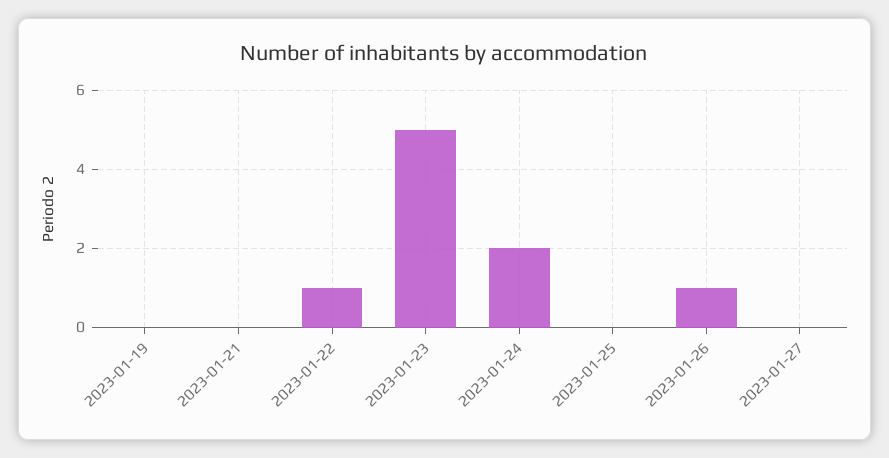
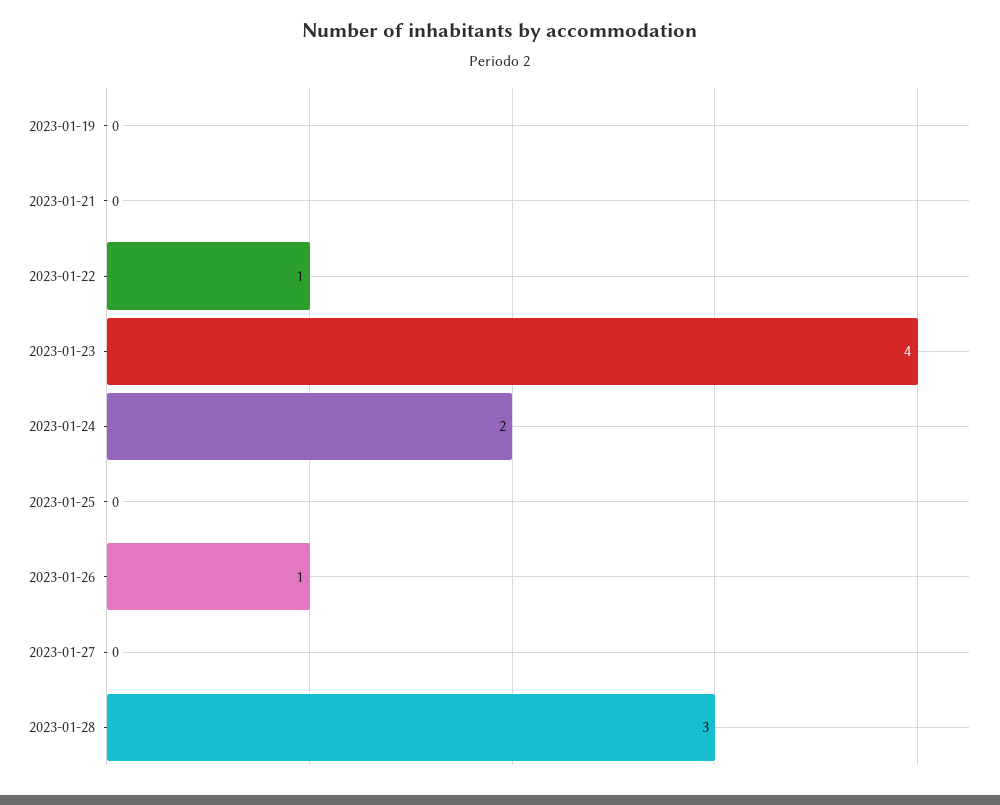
2023-01-23: 5 -> 4
2023-01-28: none -> 3

